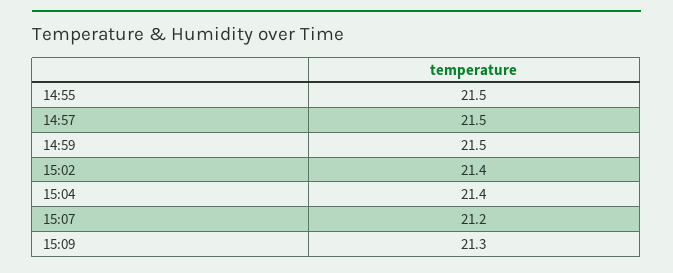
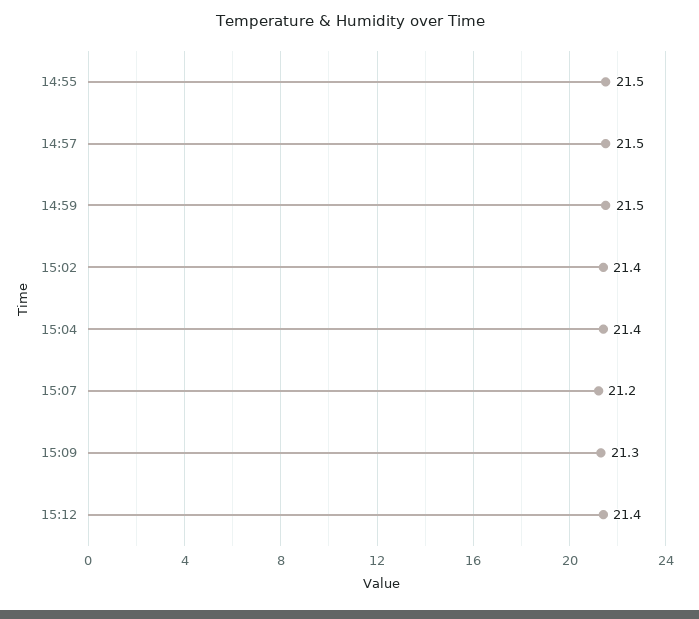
15:12: none -> 21.4

